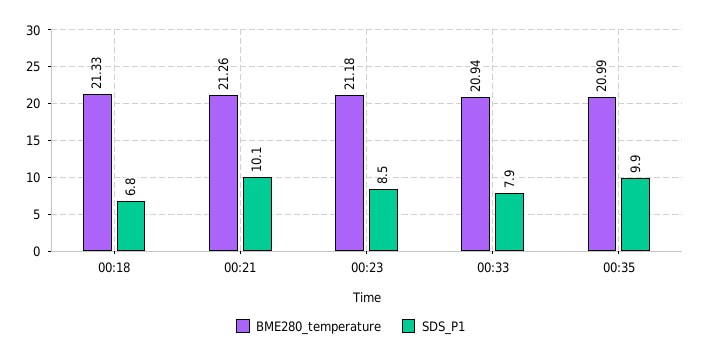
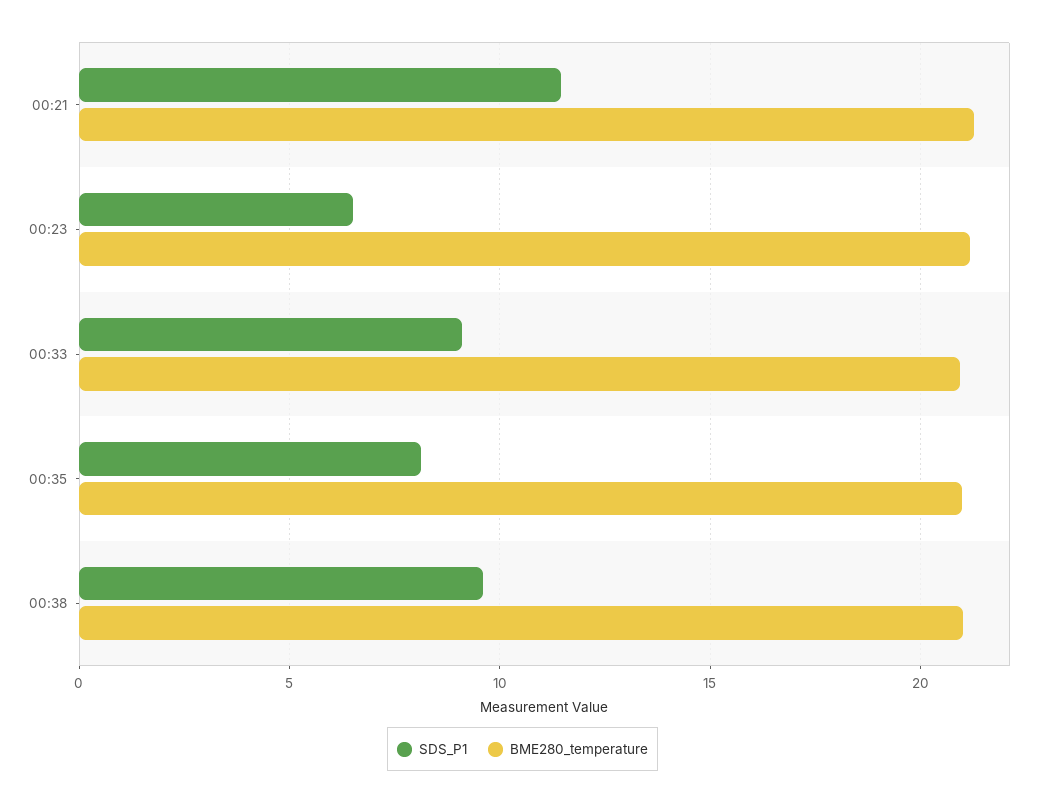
BME280_temperature, 00:18: 21.33 -> none
SDS_P1, 00:18: 6.8 -> none
SDS_P1, 00:21: 10.1 -> 11.5
SDS_P1, 00:23: 8.5 -> 6.5
SDS_P1, 00:33: 7.9 -> 9
SDS_P1, 00:35: 9.9 -> 8
SDS_P1, 00:38: none -> 9.5
BME280_temperature, 00:38: none -> 21

